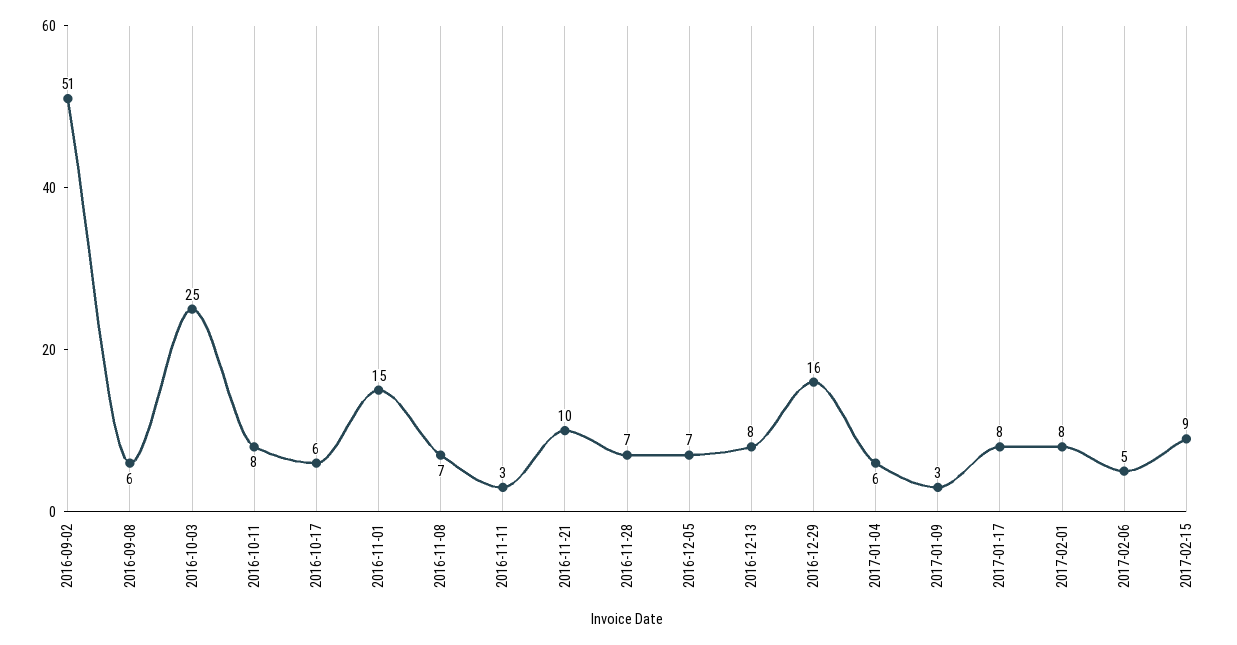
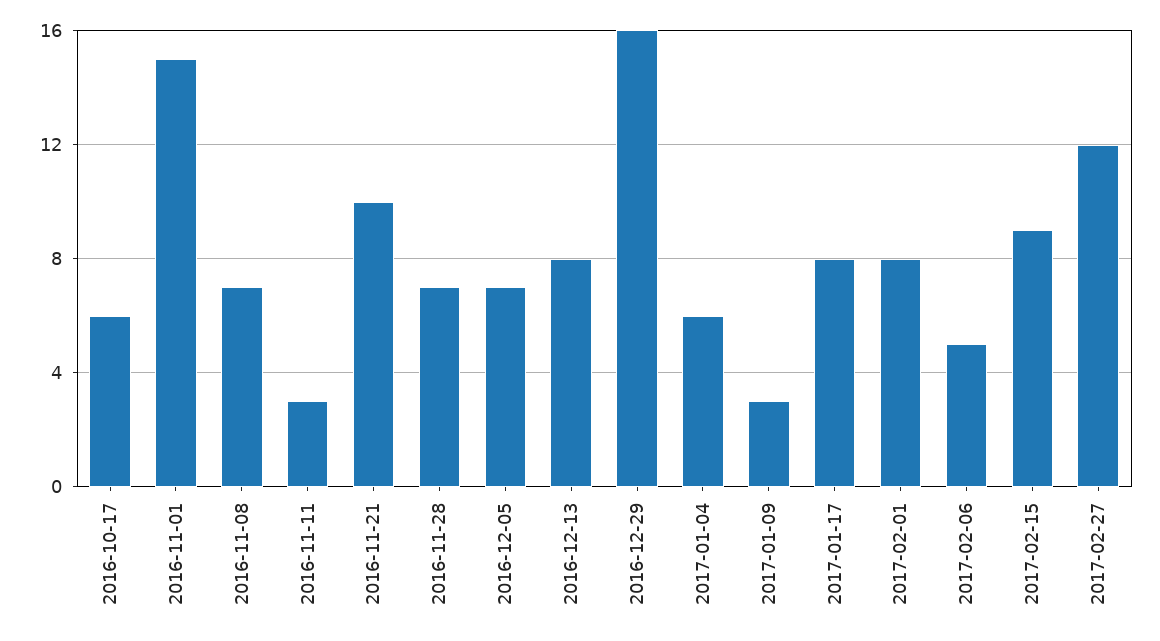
2016-09-02: 51 -> none
2016-09-08: 6 -> none
2016-10-03: 25 -> none
2016-10-11: 8 -> none
2017-02-27: none -> 12

